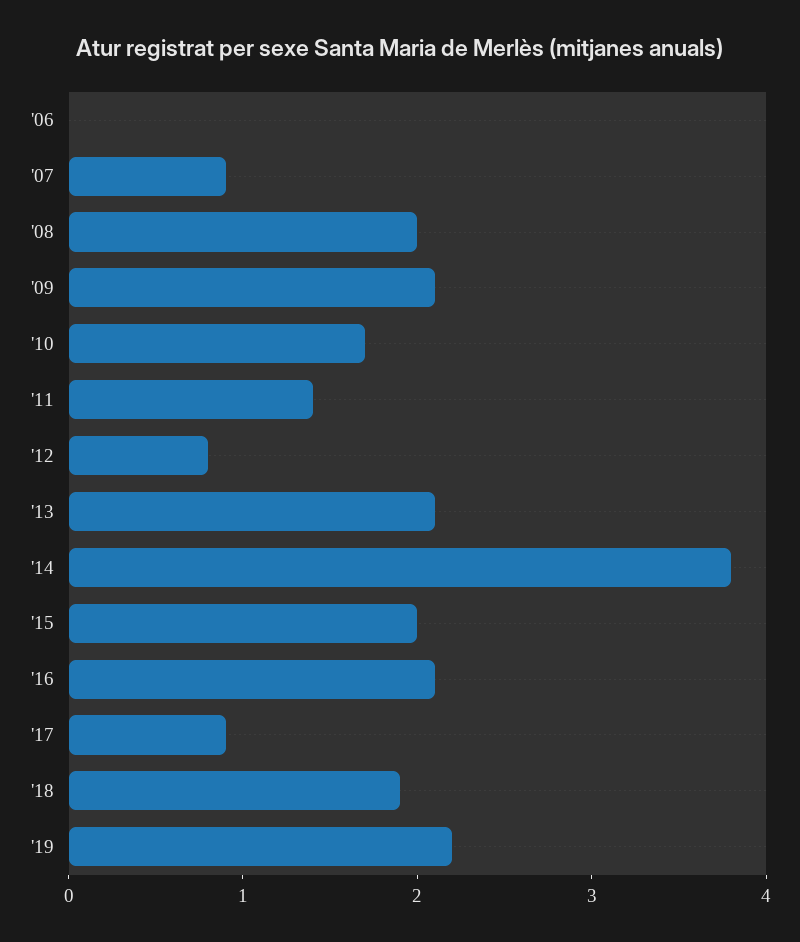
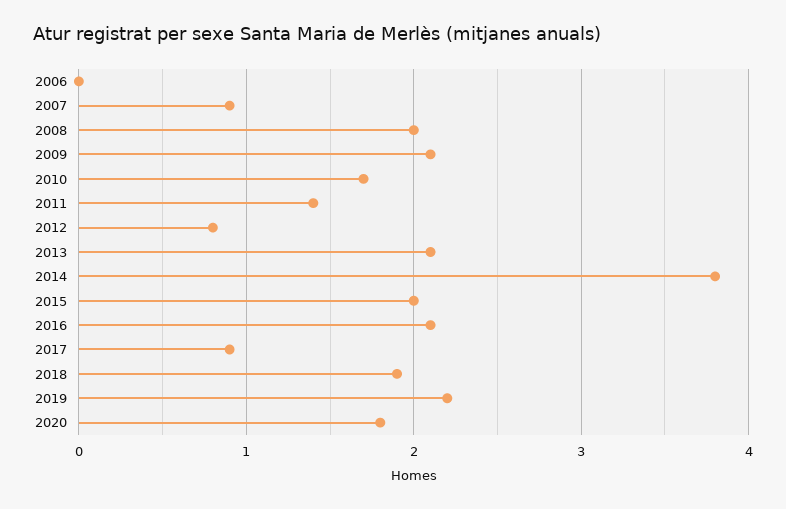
2020: none -> 1.8

